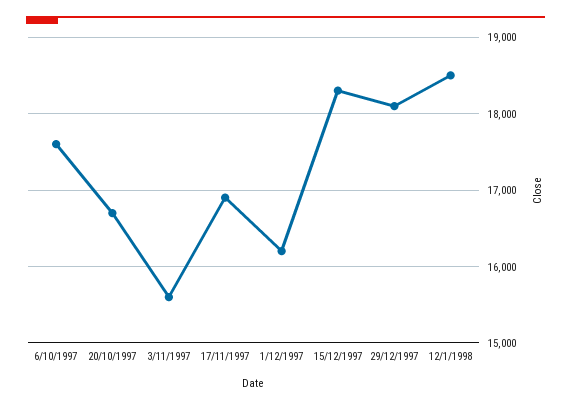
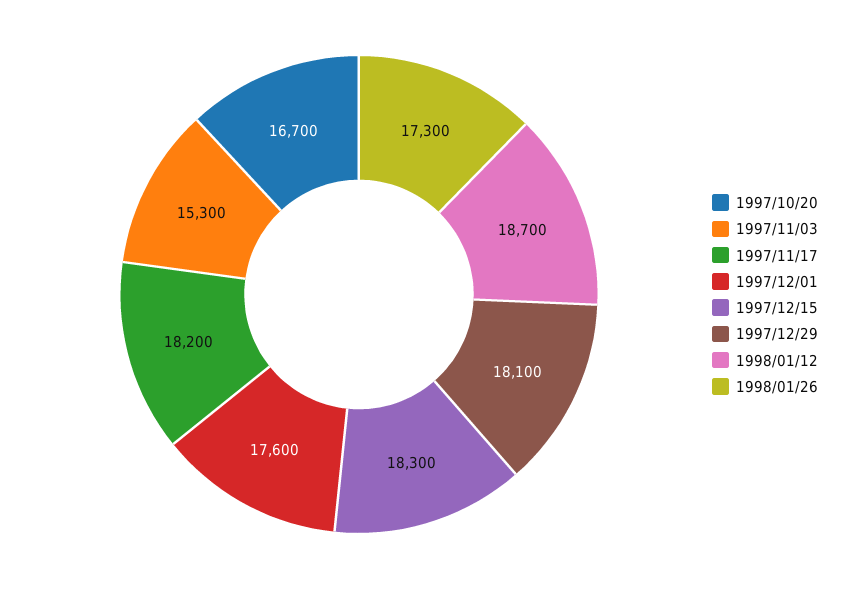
6/10/1997: 17600 -> none
3/11/1997: 15600 -> 15300
17/11/1997: 16900 -> 18200
1/12/1997: 16200 -> 17600
12/1/1998: 18500 -> 18700
1998/01/26: none -> 17300

